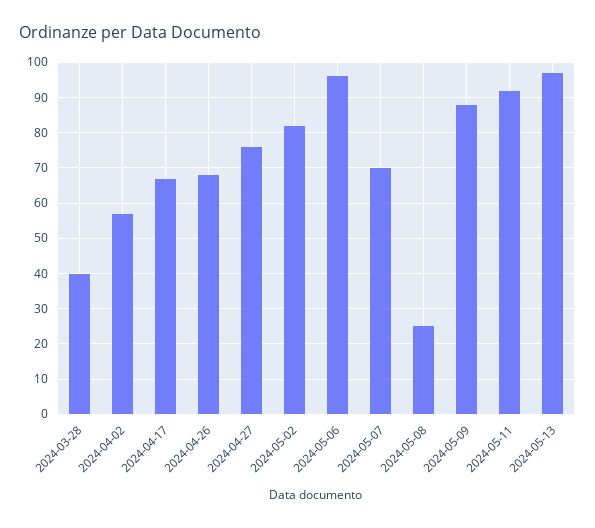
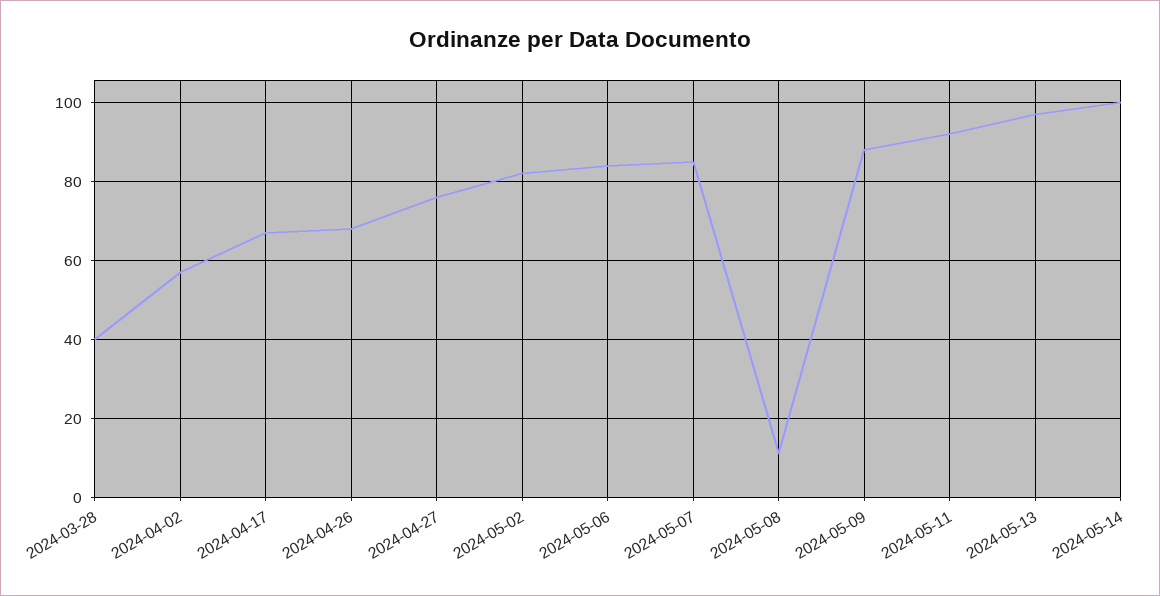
2024-05-06: 95 -> 85
2024-05-07: 70 -> 85
2024-05-08: 25 -> 10
2024-05-14: none -> 100

